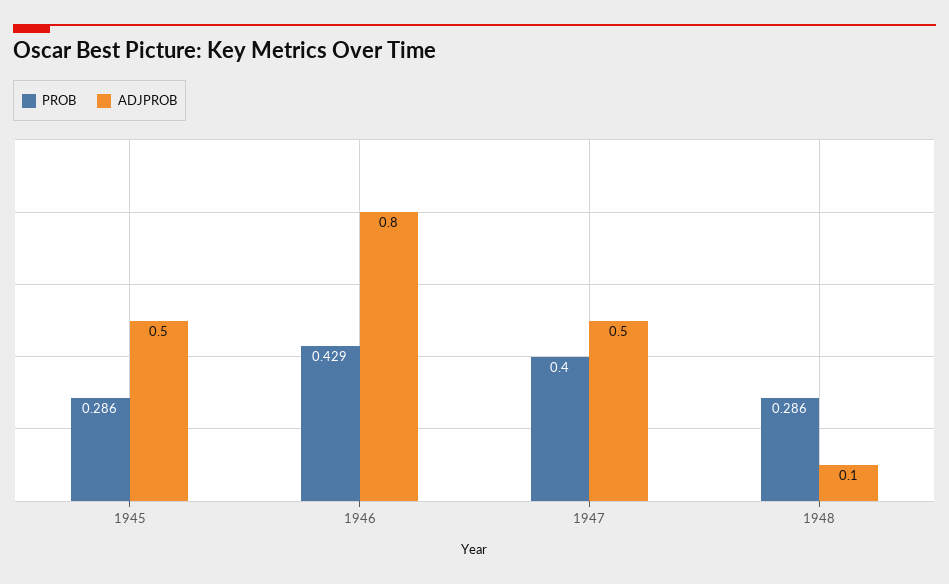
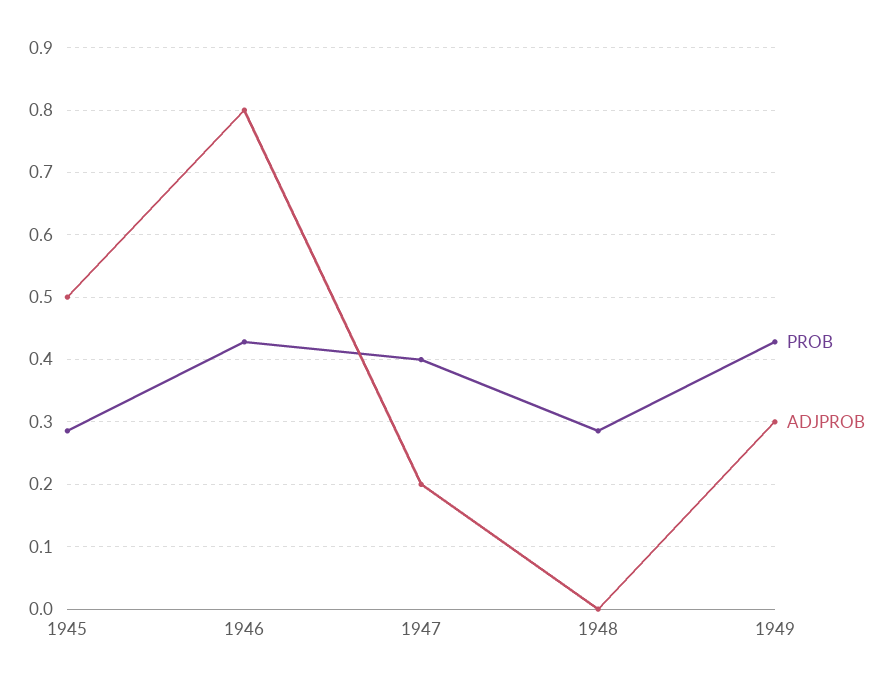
ADJPROB, 1947: 0.5 -> 0.2
ADJPROB, 1948: 0.1 -> 0
PROB, 1949: none -> 0.43
ADJPROB, 1949: none -> 0.3

